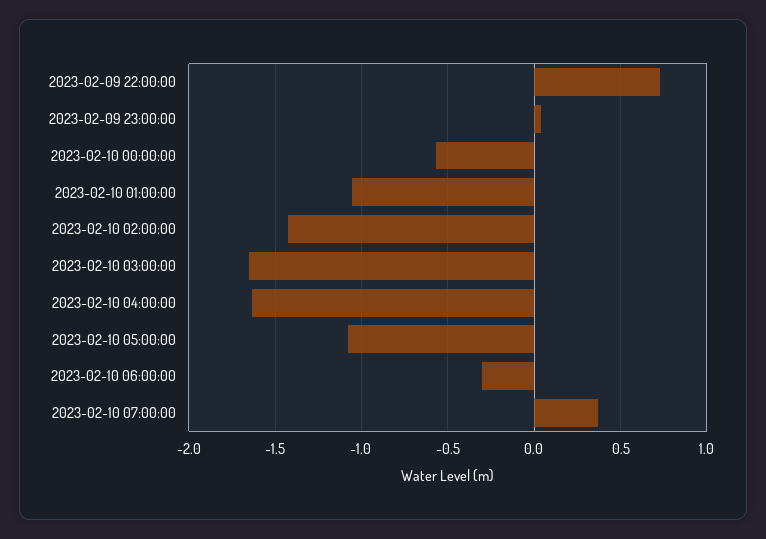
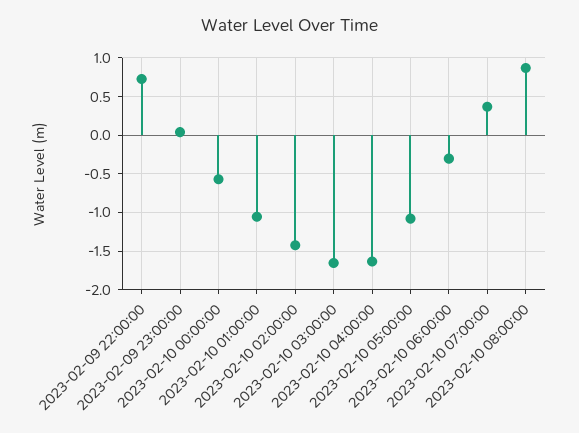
2023-02-10 08:00:00: none -> 0.9

